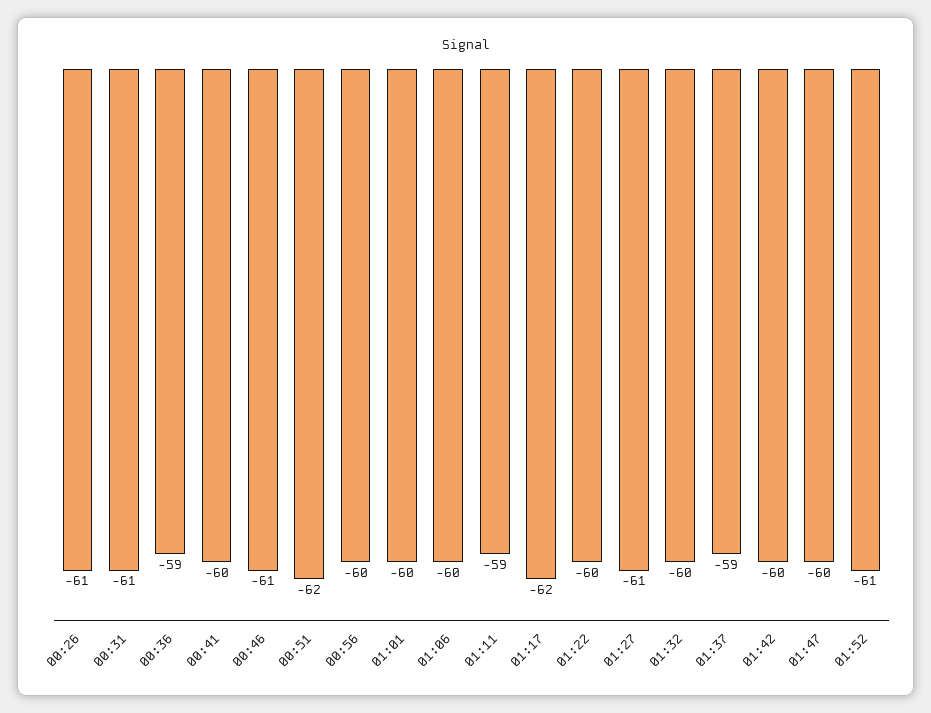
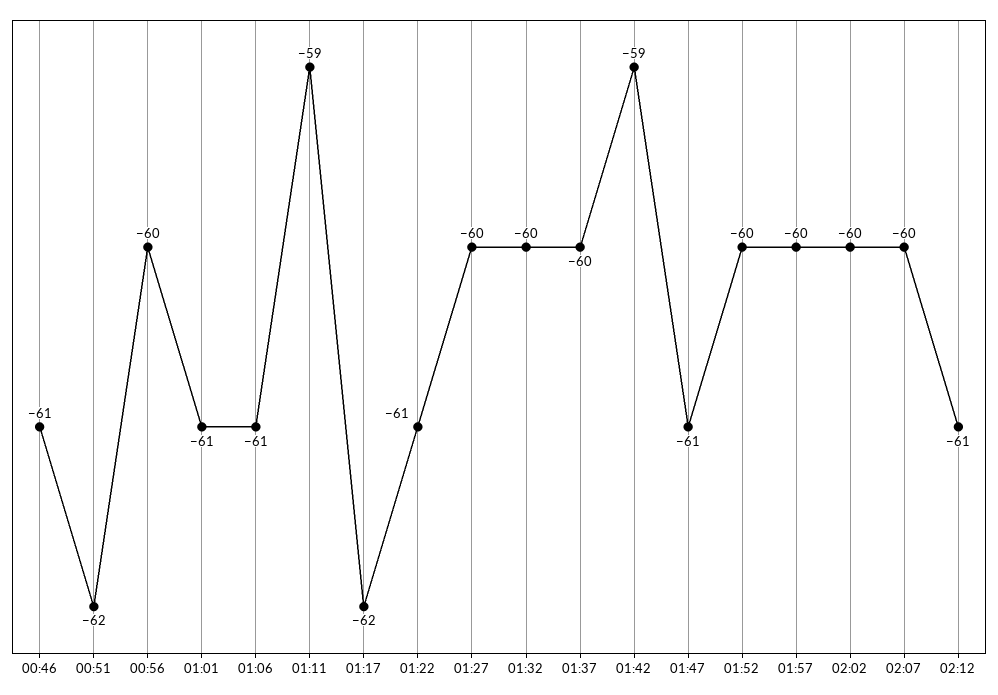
00:26: -61 -> none
00:31: -61 -> none
00:36: -59 -> none
00:41: -60 -> none
01:01: -60 -> -61
01:06: -60 -> -61
01:22: -60 -> -61
01:27: -61 -> -60
01:37: -59 -> -60
01:42: -60 -> -59
01:47: -60 -> -61
01:52: -61 -> -60
01:57: none -> -60
02:02: none -> -60
02:07: none -> -60
02:12: none -> -61

